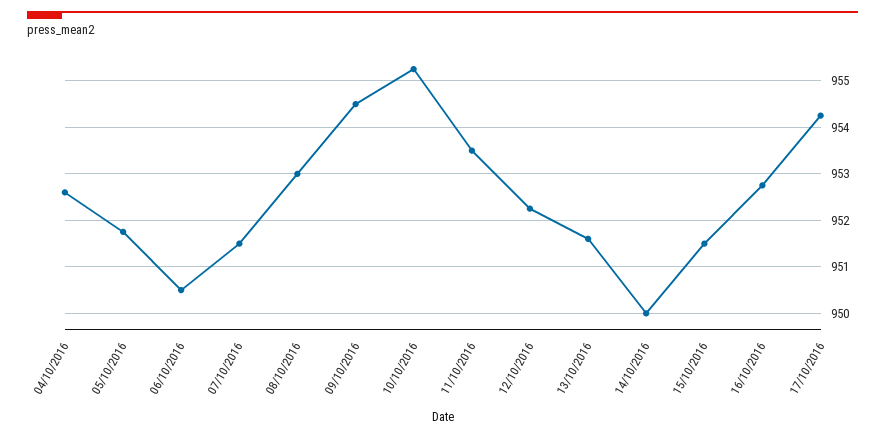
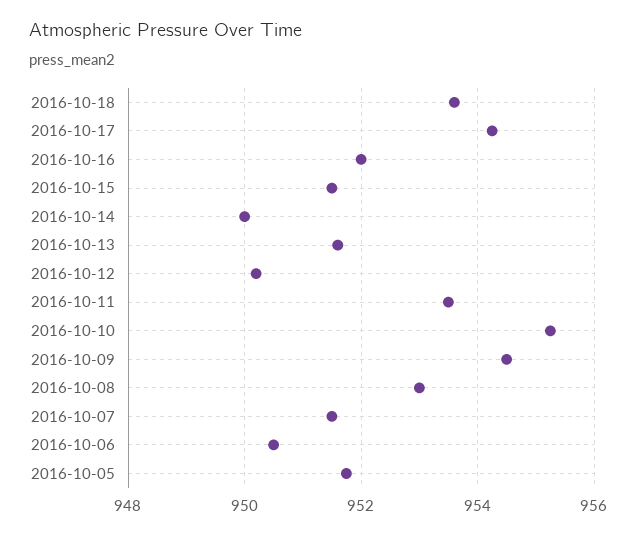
04/10/2016: 952.6 -> none
12/10/2016: 952.2 -> 950.2
16/10/2016: 952.8 -> 952
2016-10-18: none -> 953.6

